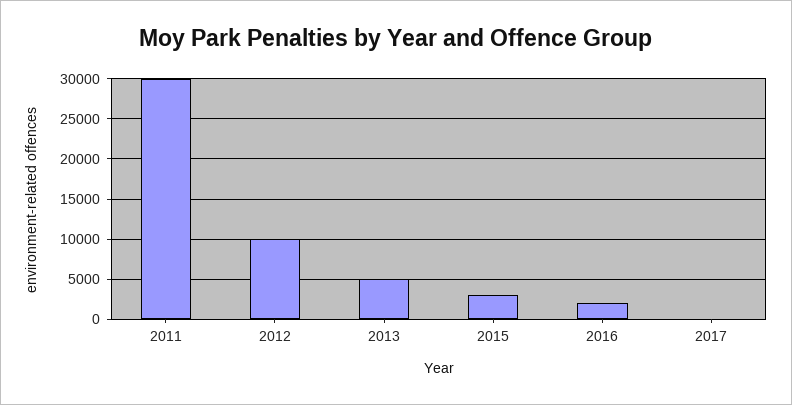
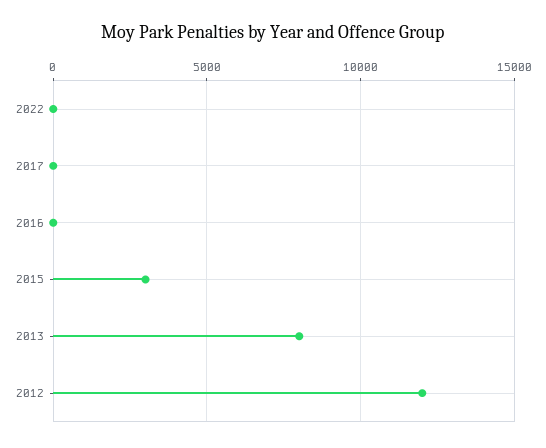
2011: 30000 -> none
2012: 10000 -> 12000
2013: 5000 -> 8000
2016: 2000 -> 0
2022: none -> 0

